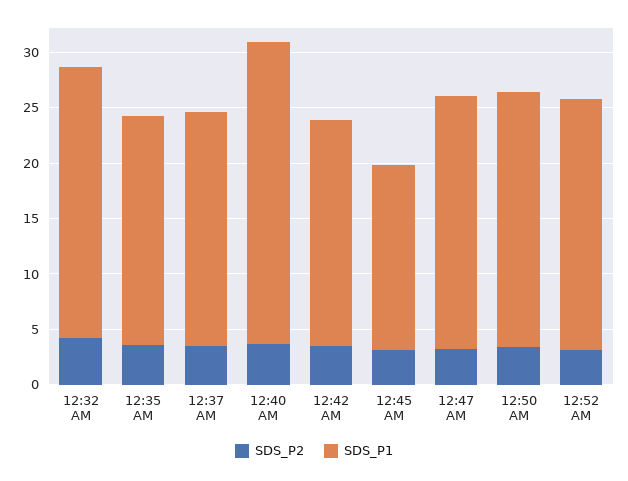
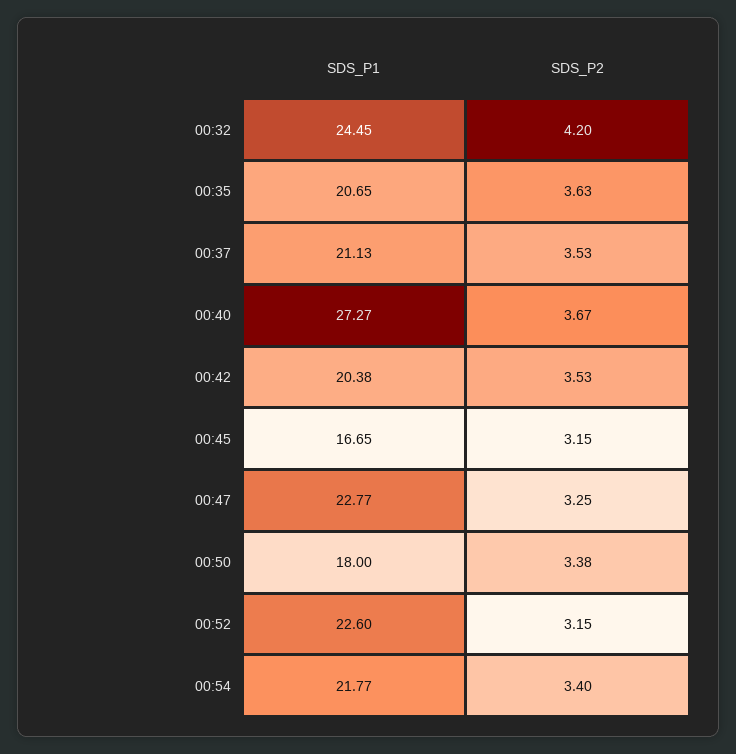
SDS_P1, 12:50 AM: 23 -> 18
SDS_P1, 00:54: none -> 21.77
SDS_P2, 00:54: none -> 3.4

